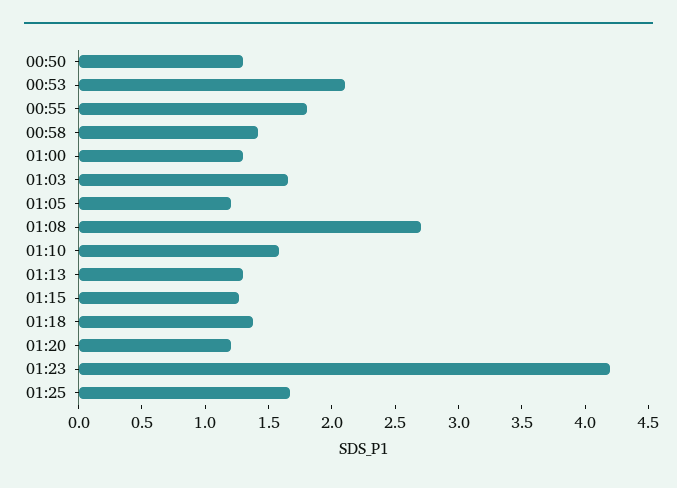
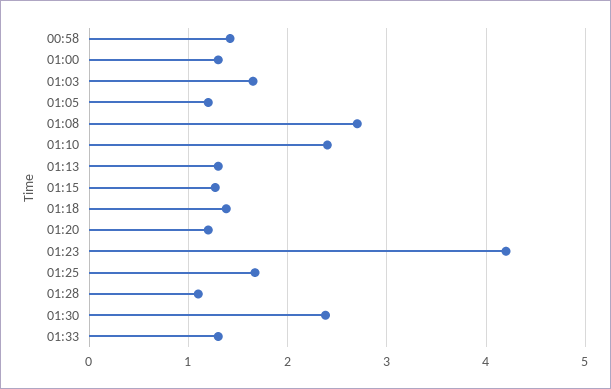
00:50: 1.3 -> none
00:53: 2.1 -> none
00:55: 1.8 -> none
01:10: 1.6 -> 2.4
01:28: none -> 1.1
01:30: none -> 2.4
01:33: none -> 1.3

